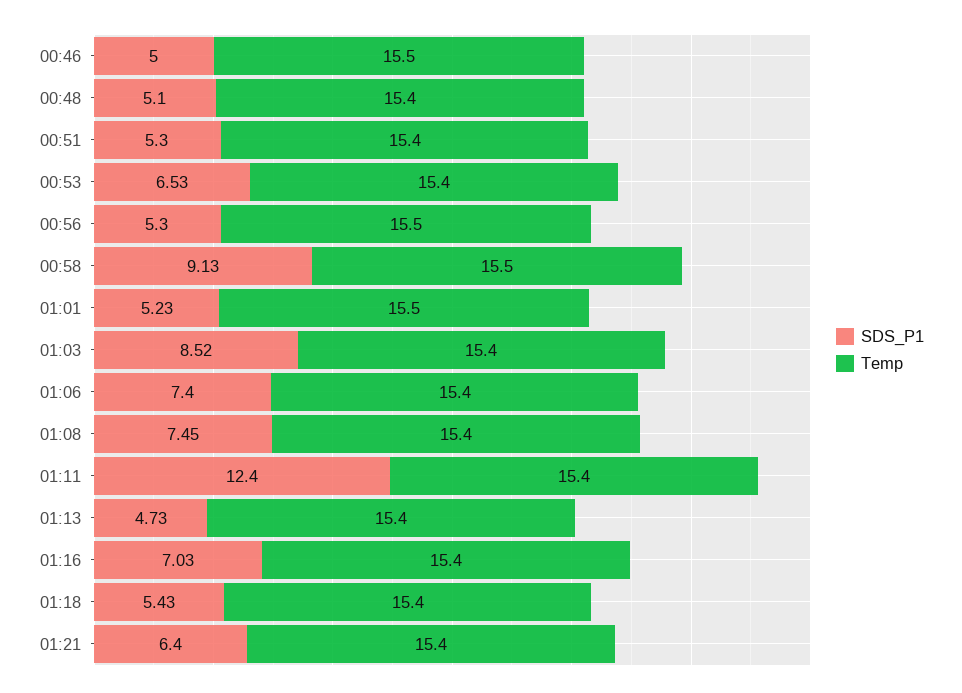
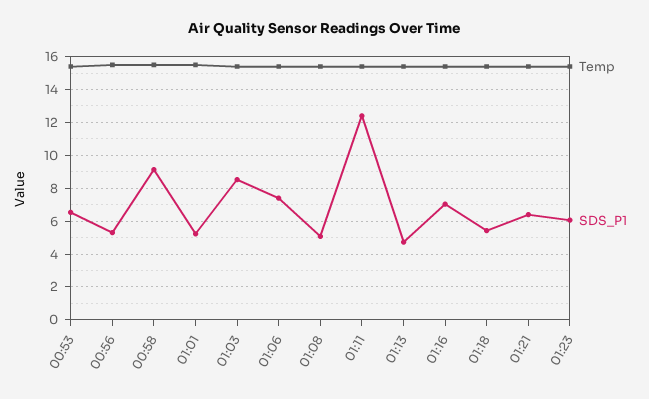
SDS_P1, 00:46: 5 -> none
Temp, 00:46: 15.5 -> none
SDS_P1, 00:48: 5.1 -> none
Temp, 00:48: 15.4 -> none
SDS_P1, 00:51: 5.3 -> none
Temp, 00:51: 15.4 -> none
SDS_P1, 01:08: 7.45 -> 5
Temp, 01:23: none -> 15.5
SDS_P1, 01:23: none -> 6

